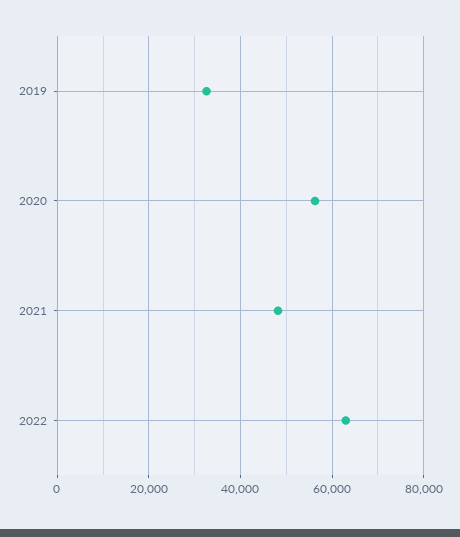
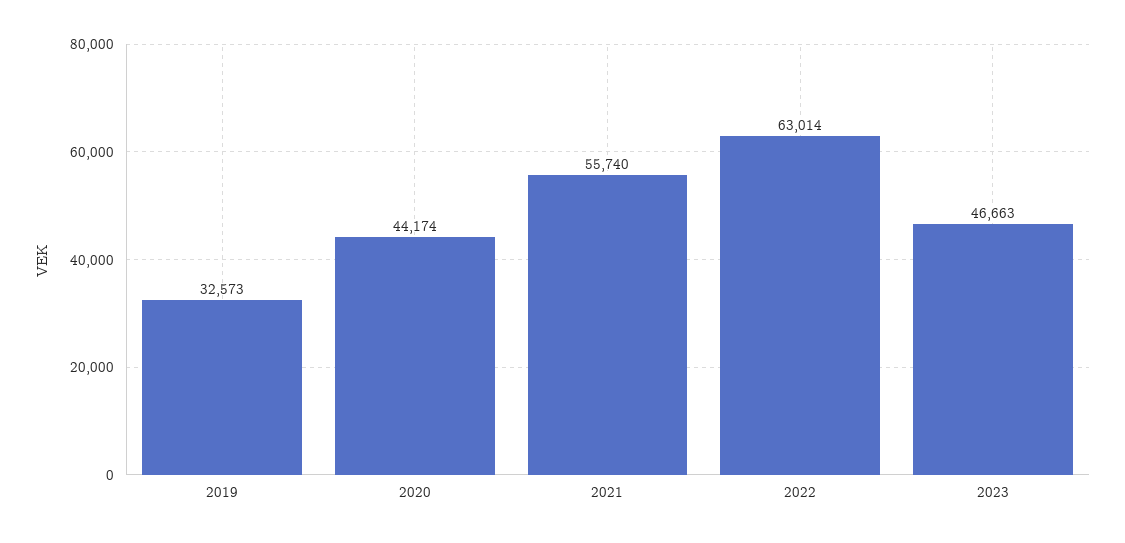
2020: 56000 -> 44174
2021: 48000 -> 55740
2023: none -> 46663

